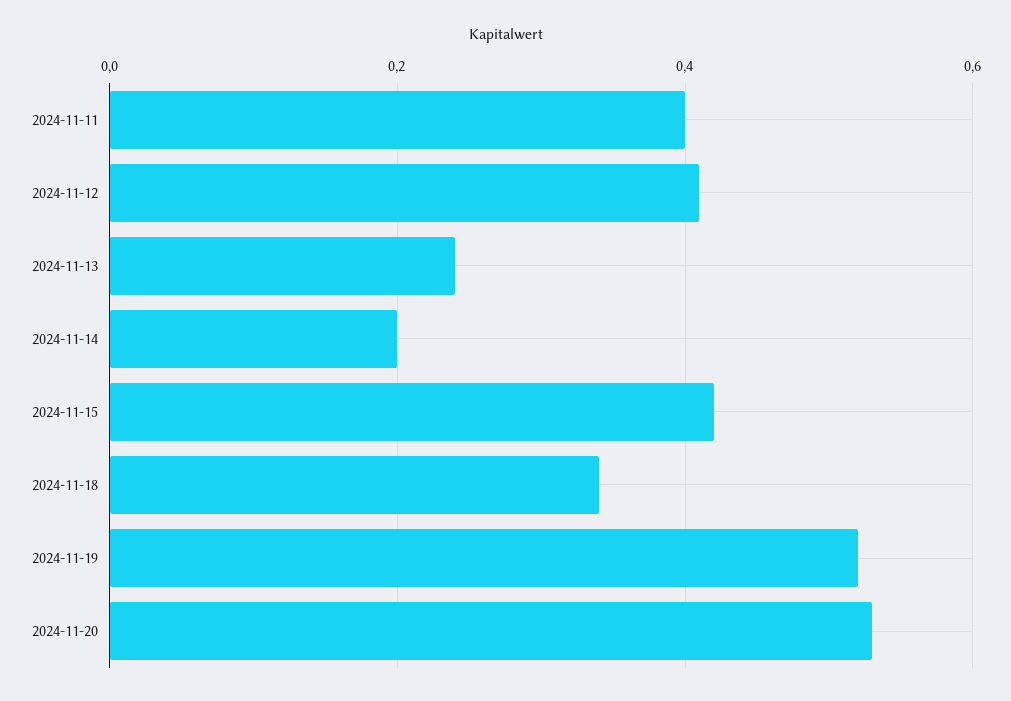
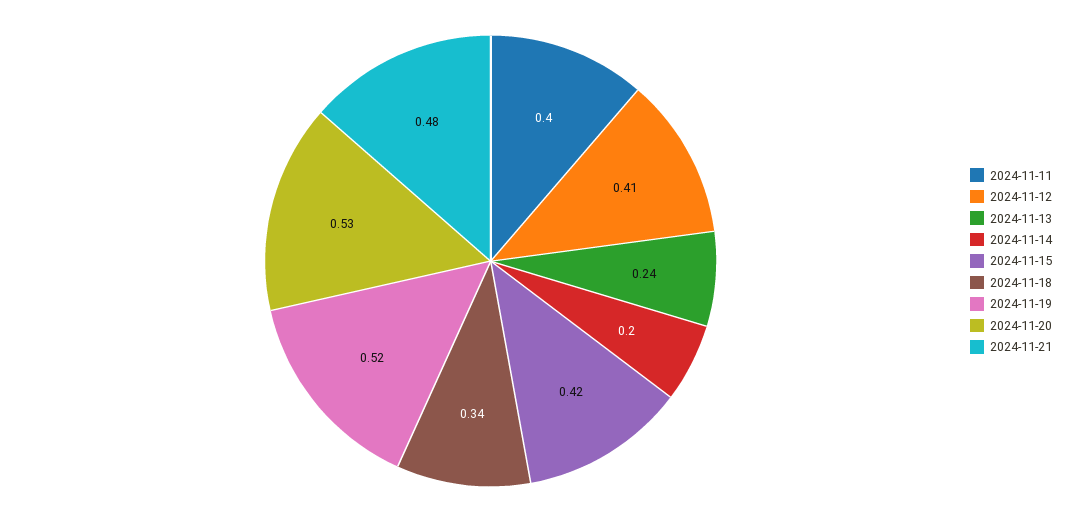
2024-11-21: none -> 0.48

